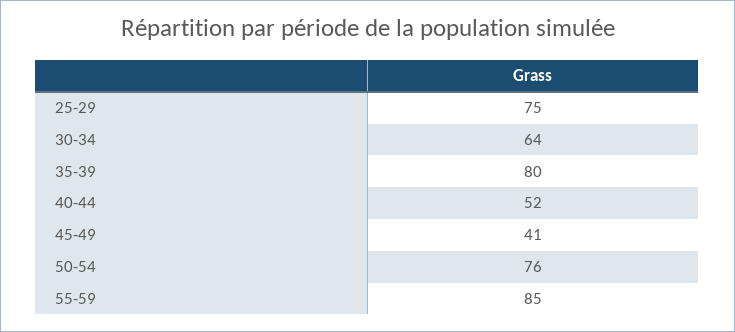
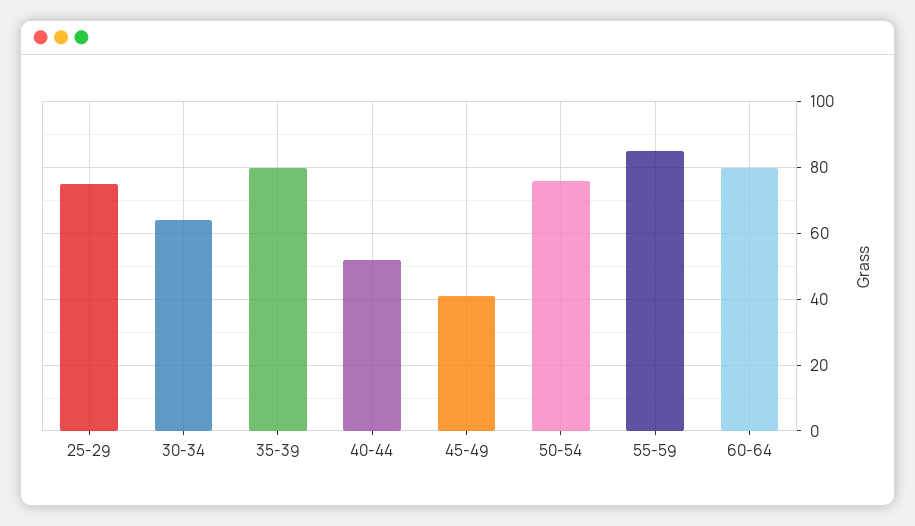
60-64: none -> 80

